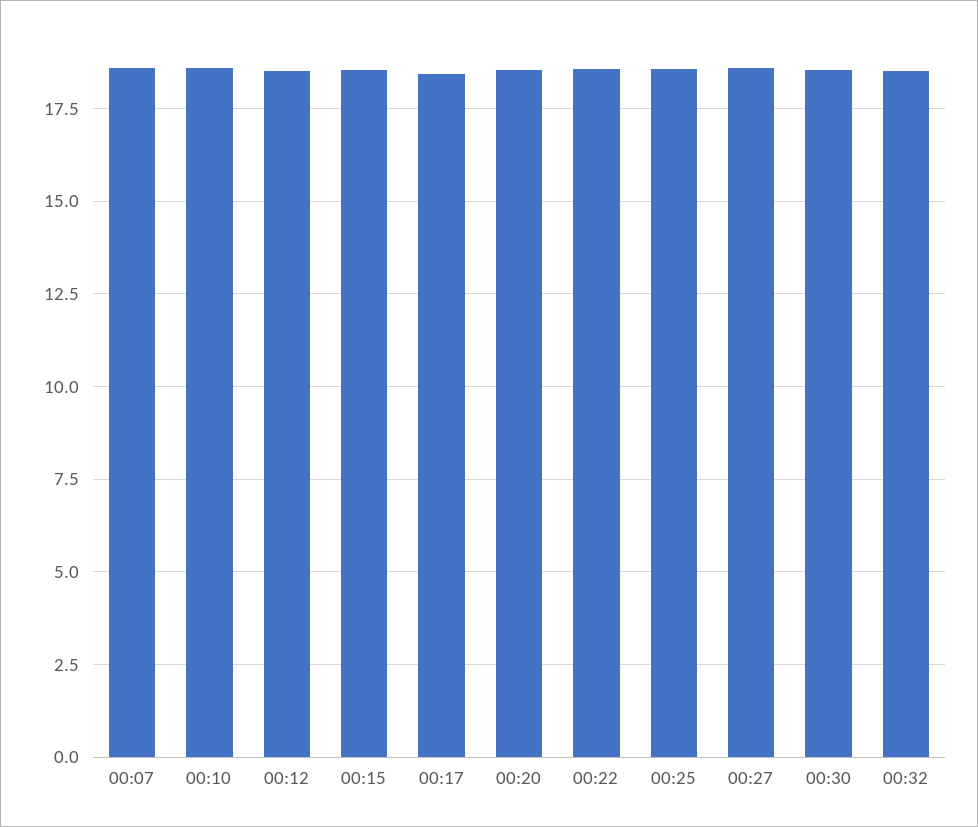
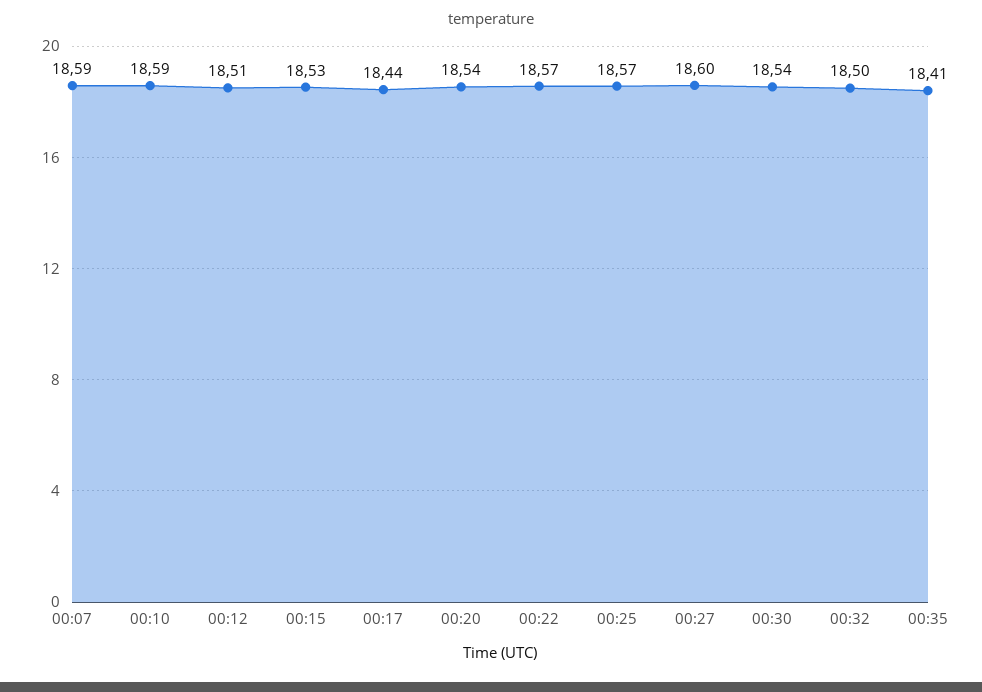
00:35: none -> 18.41

